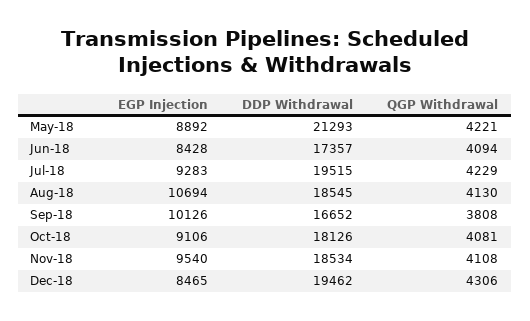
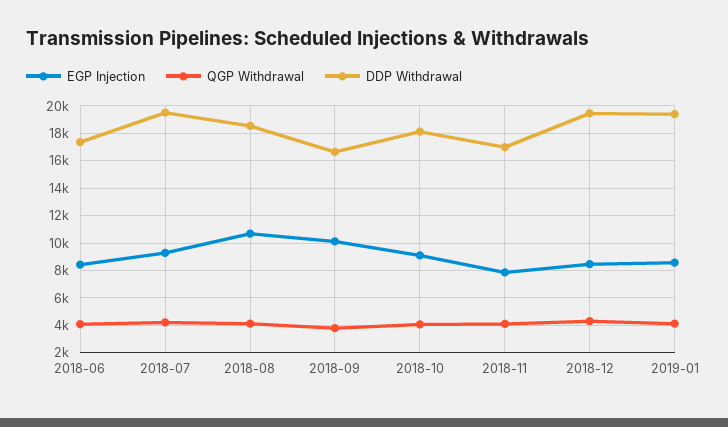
EGP Injection, May-18: 8892 -> none
DDP Withdrawal, May-18: 21293 -> none
QGP Withdrawal, May-18: 4221 -> none
EGP Injection, Nov-18: 9540 -> 8000
DDP Withdrawal, Nov-18: 18534 -> 17000
EGP Injection, 2019-01: none -> 8500
QGP Withdrawal, 2019-01: none -> 4000
DDP Withdrawal, 2019-01: none -> 19500

